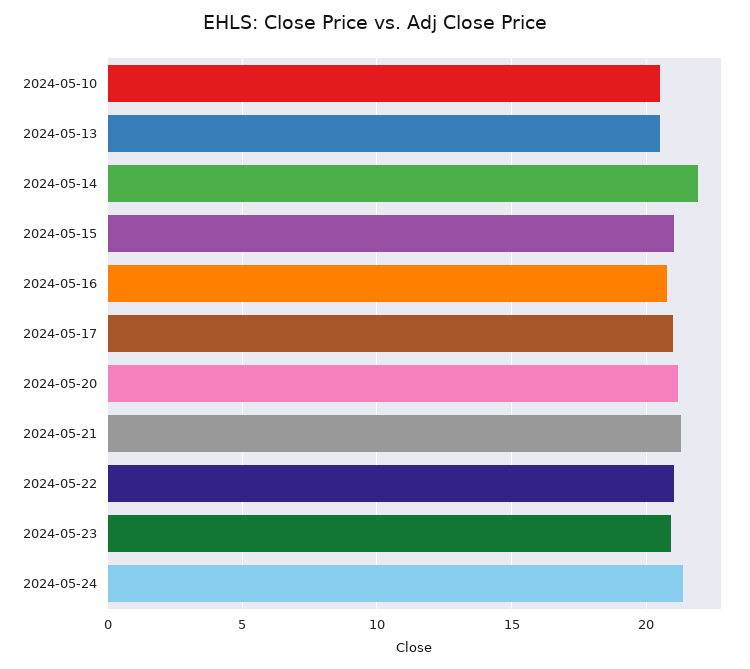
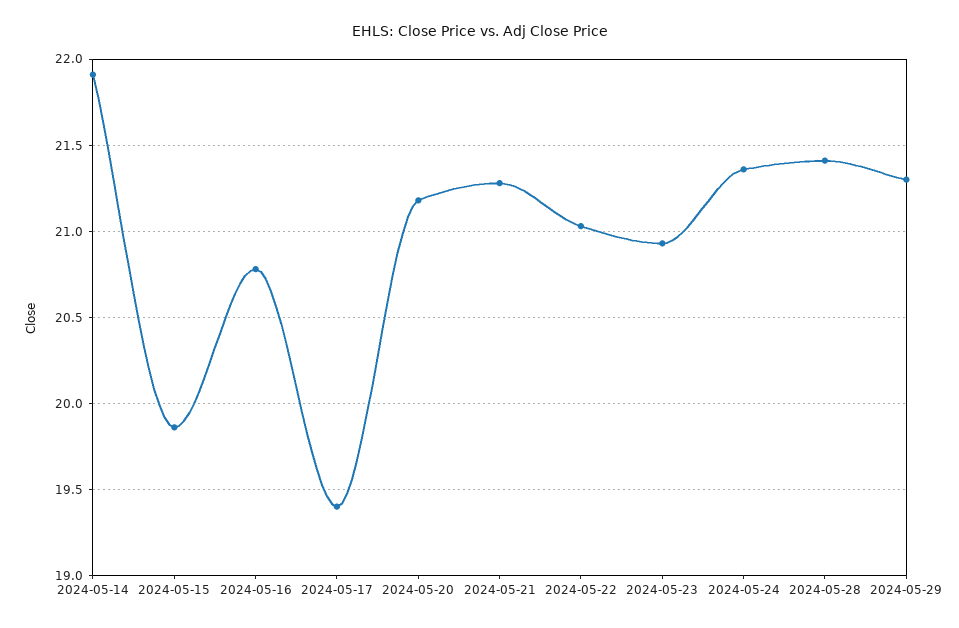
2024-05-10: 20.5 -> none
2024-05-13: 20.5 -> none
2024-05-15: 21 -> 19.85
2024-05-17: 21 -> 19.4
2024-05-28: none -> 21.4
2024-05-29: none -> 21.3

